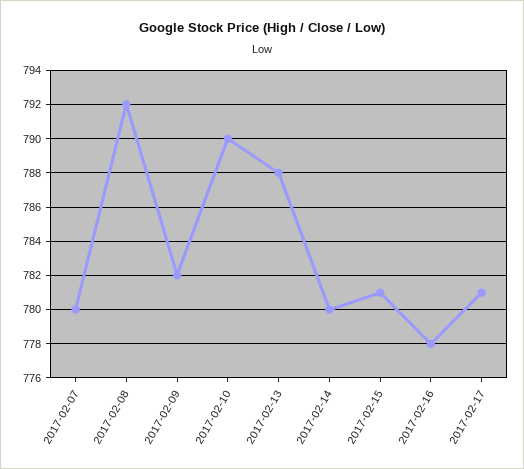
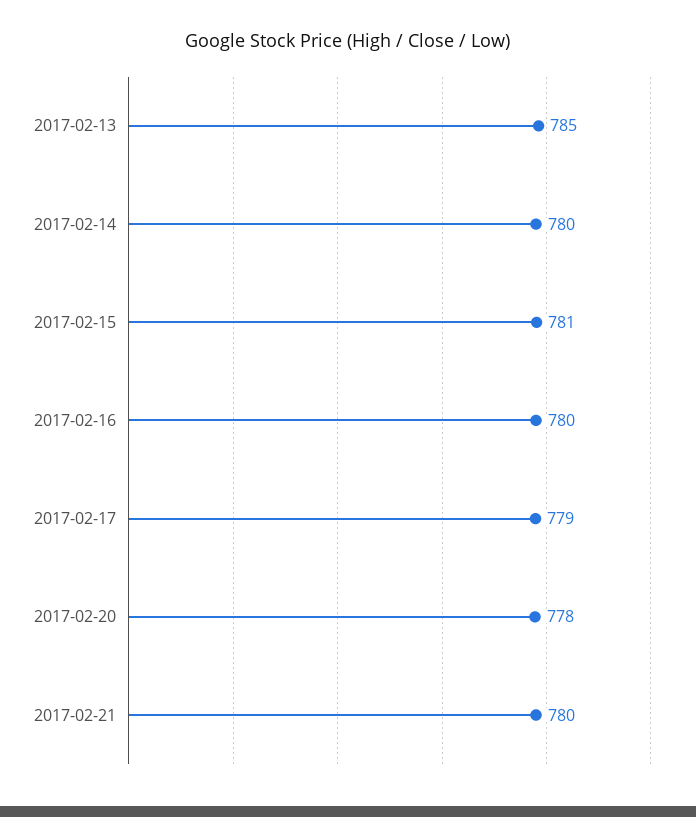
2017-02-07: 780 -> none
2017-02-08: 792 -> none
2017-02-09: 782 -> none
2017-02-10: 790 -> none
2017-02-13: 788 -> 785
2017-02-16: 778 -> 780
2017-02-17: 781 -> 779
2017-02-20: none -> 778
2017-02-21: none -> 780

